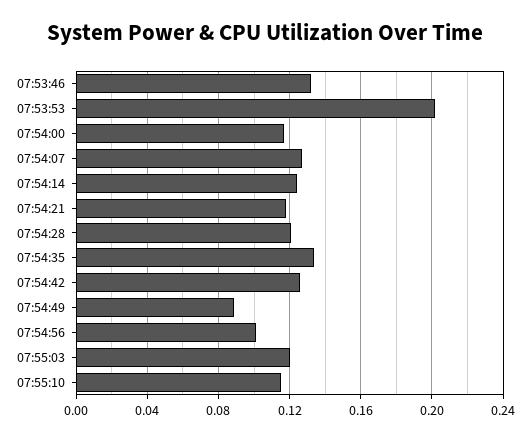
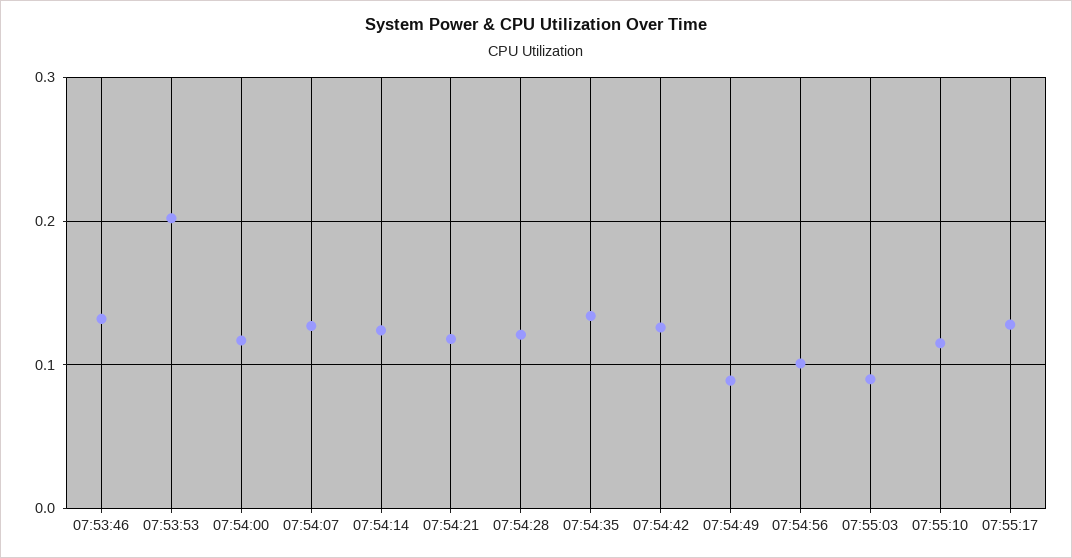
07:55:03: 0.12 -> 0.09
07:55:17: none -> 0.13

